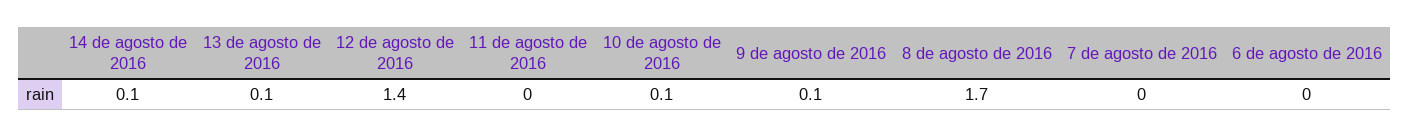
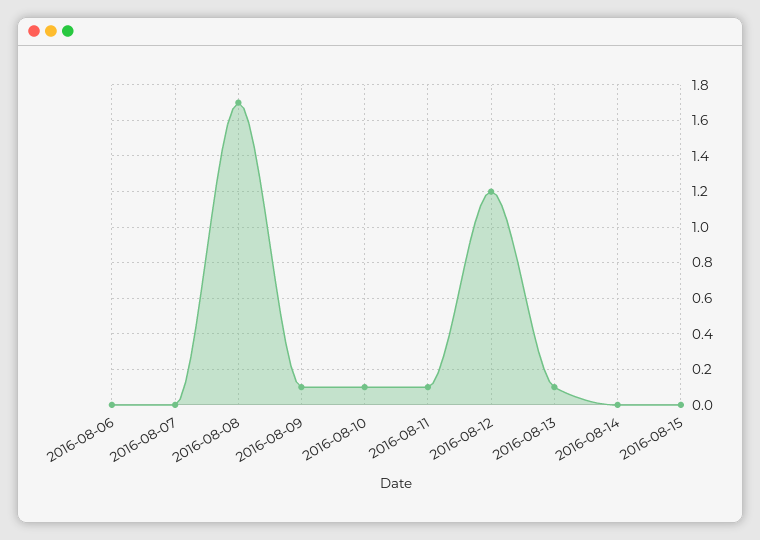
14 de agosto de 2016: 0.1 -> 0
12 de agosto de 2016: 1.4 -> 1.2
11 de agosto de 2016: 0 -> 0.1
2016-08-15: none -> 0

